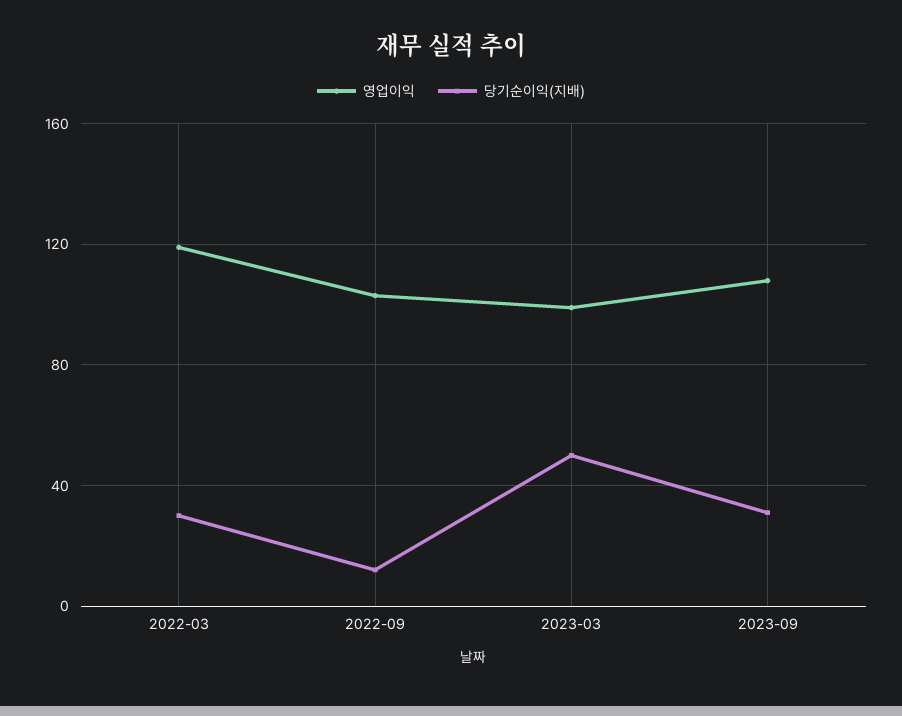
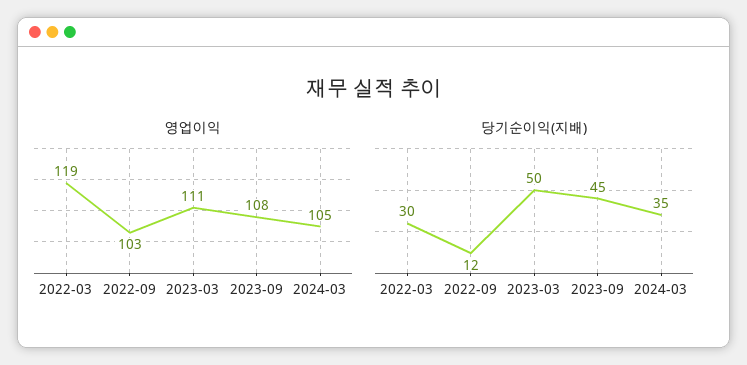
영업이익, 2023-03: 100 -> 111
당기순이익(지배), 2023-09: 30 -> 45
영업이익, 2024-03: none -> 105
당기순이익(지배), 2024-03: none -> 35

